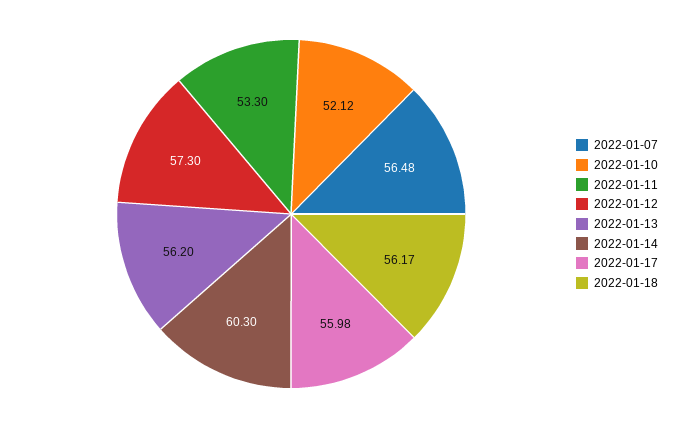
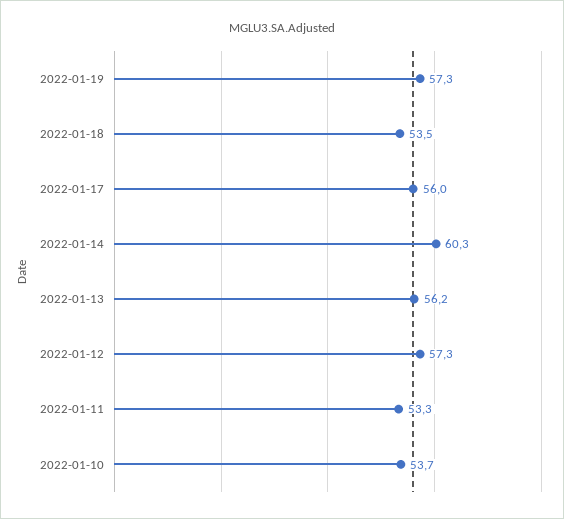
2022-01-07: 56.48 -> none
2022-01-10: 52.12 -> 53.7
2022-01-18: 56.17 -> 53.5
2022-01-19: none -> 57.3

